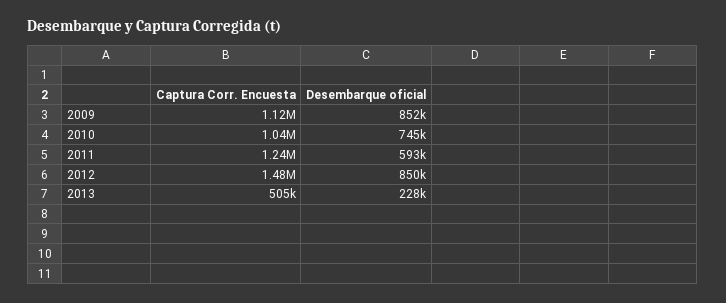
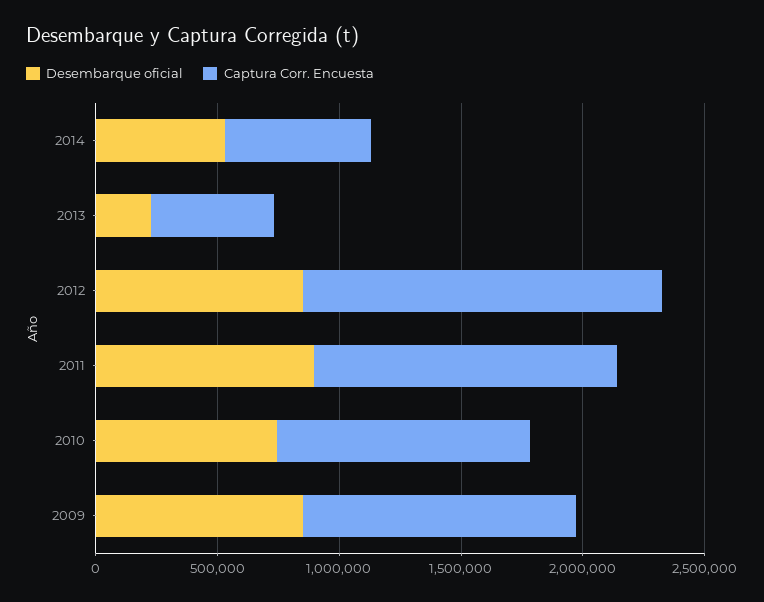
Desembarque oficial, 2011: 593000 -> 900000
Desembarque oficial, 2014: none -> 500000
Captura Corr. Encuesta, 2014: none -> 600000

